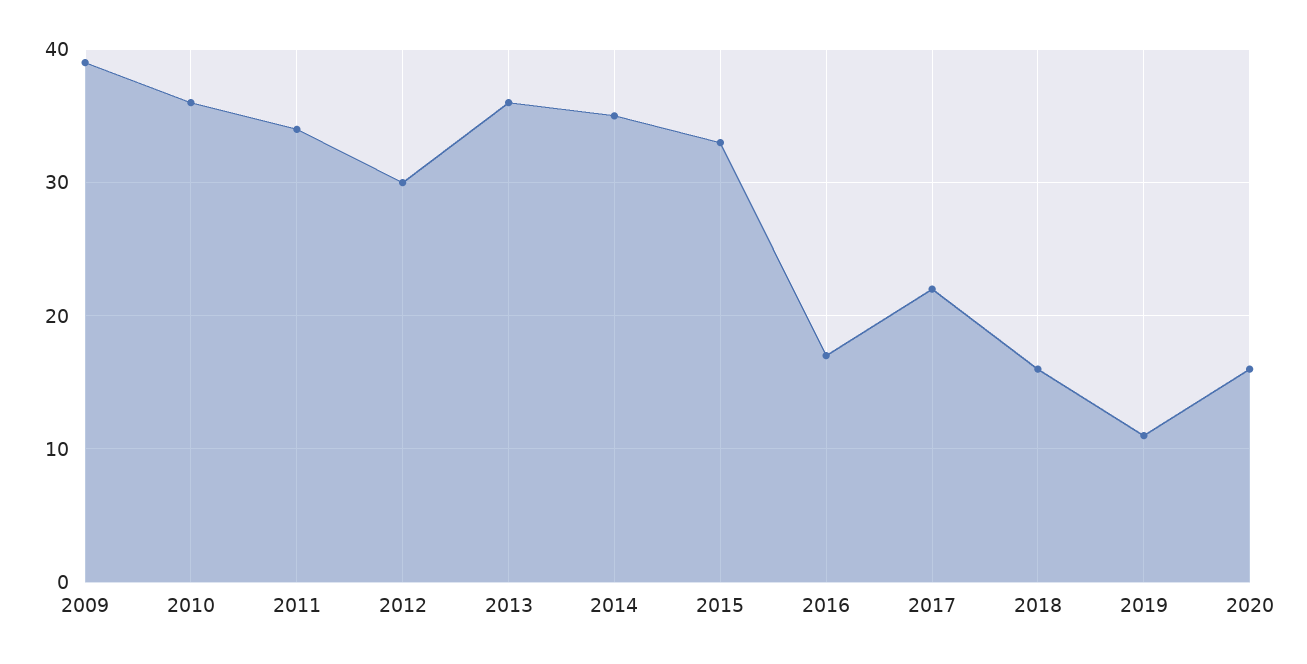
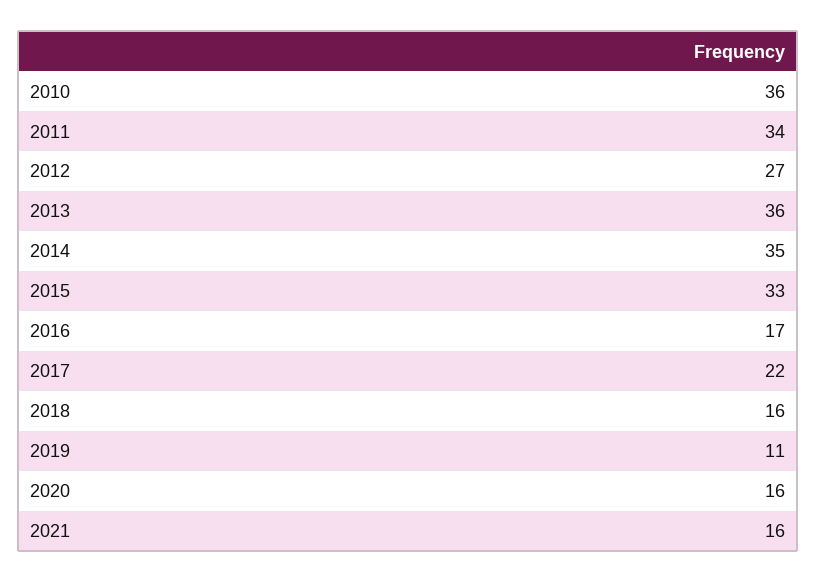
2009: 39 -> none
2012: 30 -> 27
2021: none -> 16

